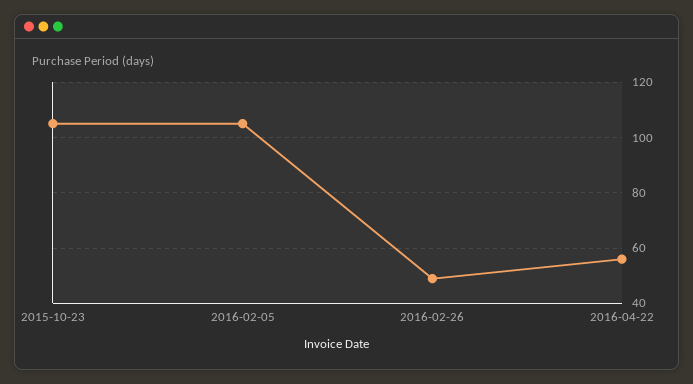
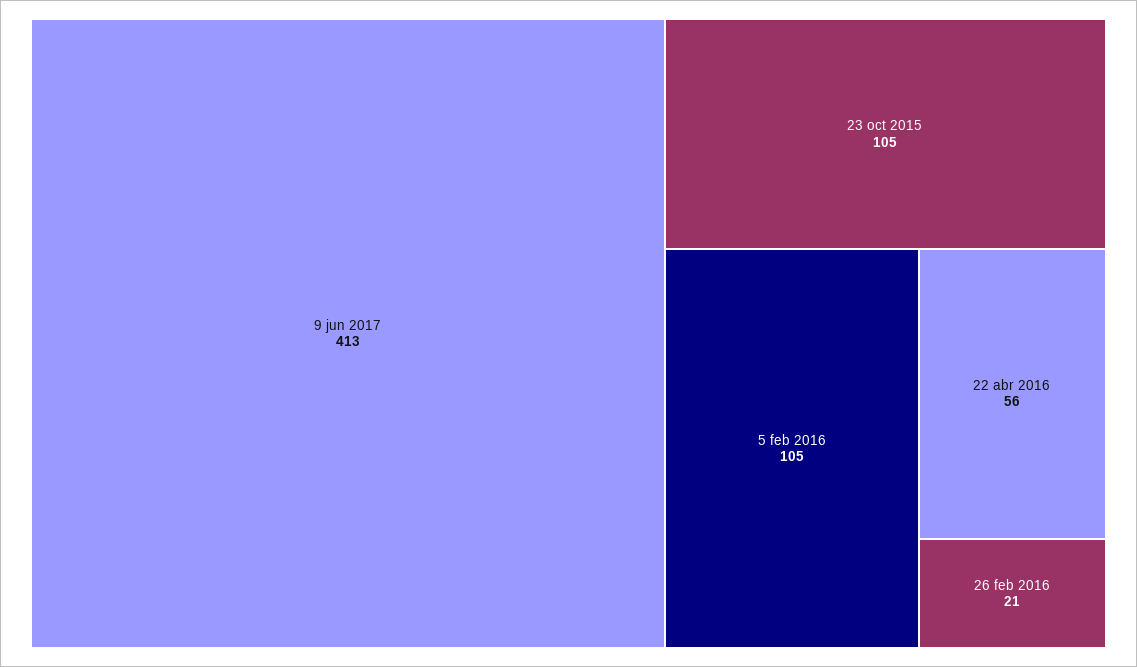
2016-02-26: 50 -> 21
9 jun 2017: none -> 413

